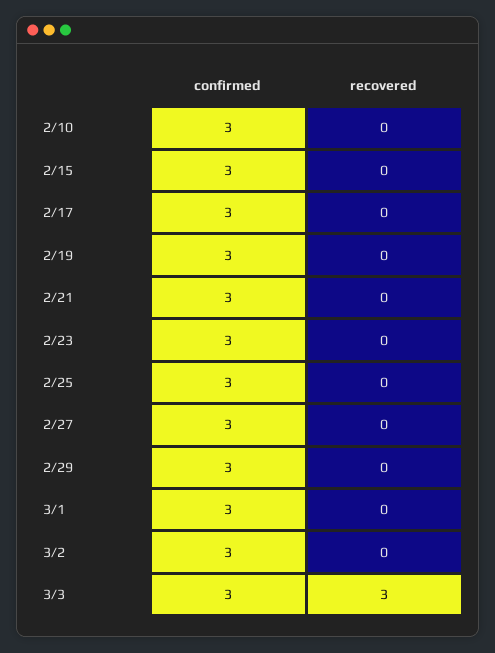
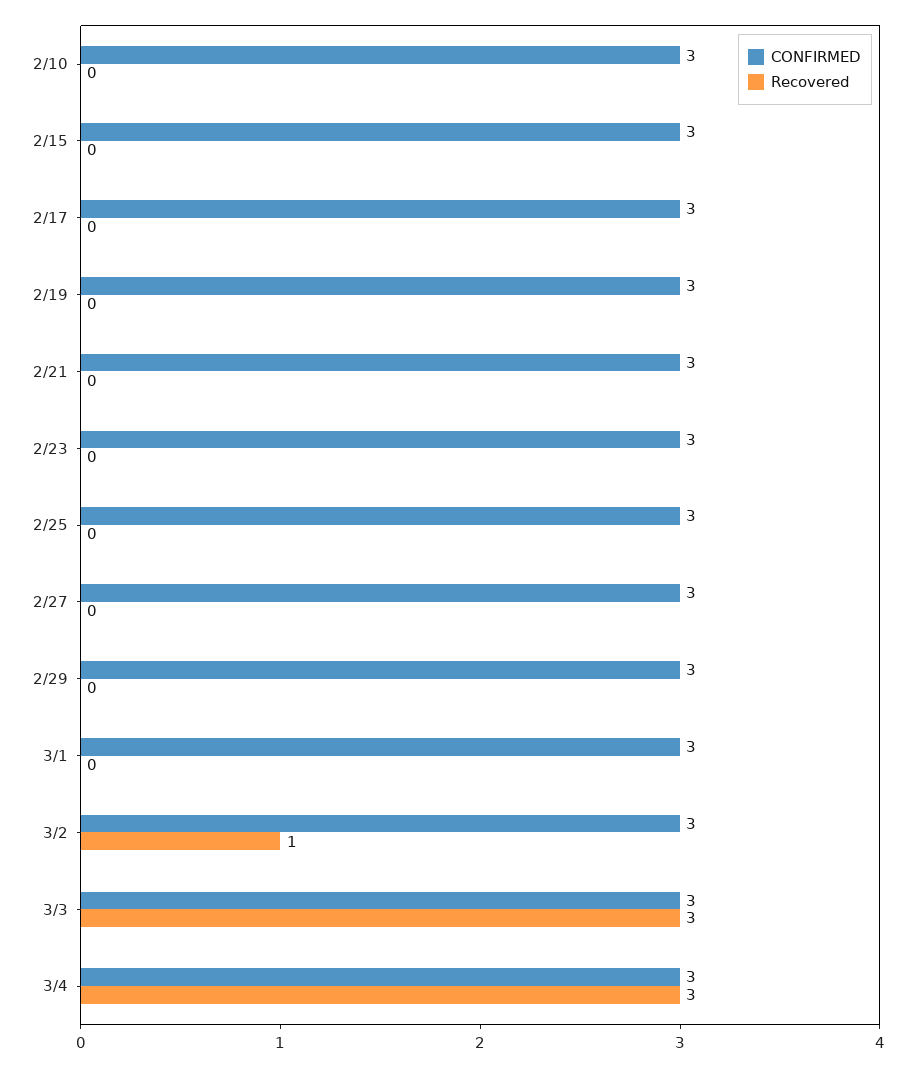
recovered, 3/2: 0 -> 1
confirmed, 3/4: none -> 3
recovered, 3/4: none -> 3

